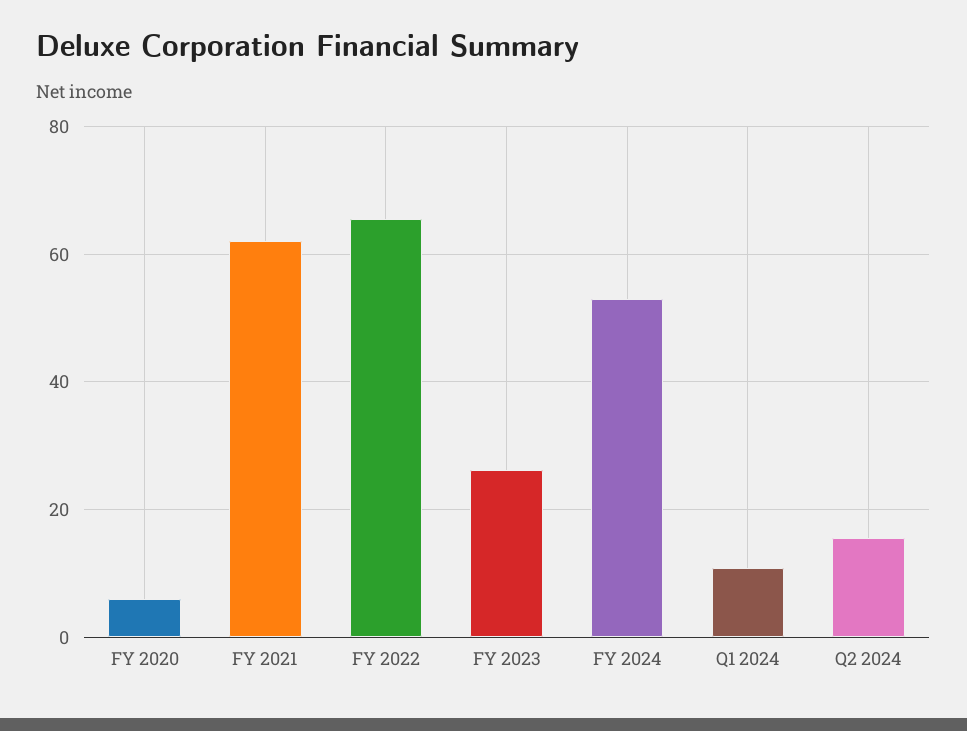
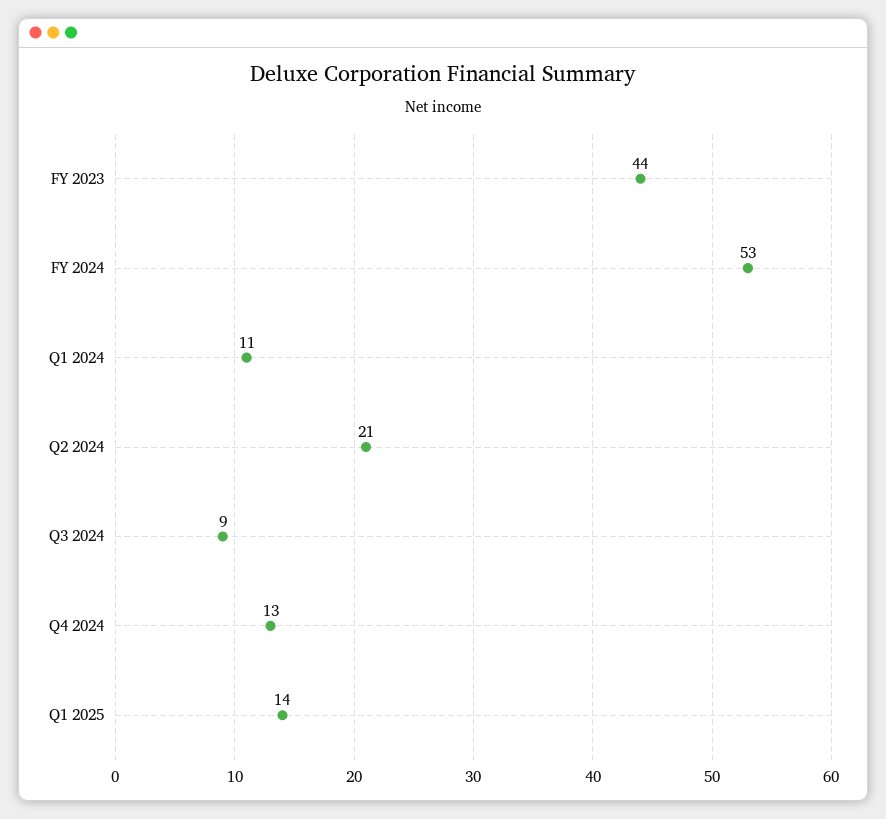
FY 2020: 6 -> none
FY 2021: 62 -> none
FY 2022: 66 -> none
FY 2023: 26 -> 44
Q2 2024: 16 -> 21
Q3 2024: none -> 9
Q4 2024: none -> 13
Q1 2025: none -> 14

